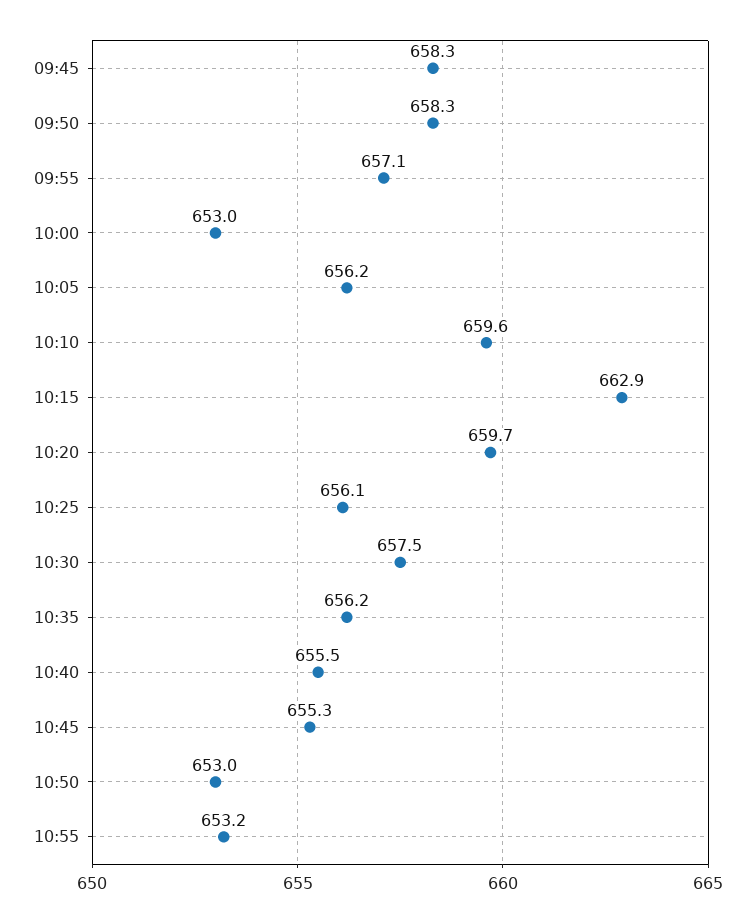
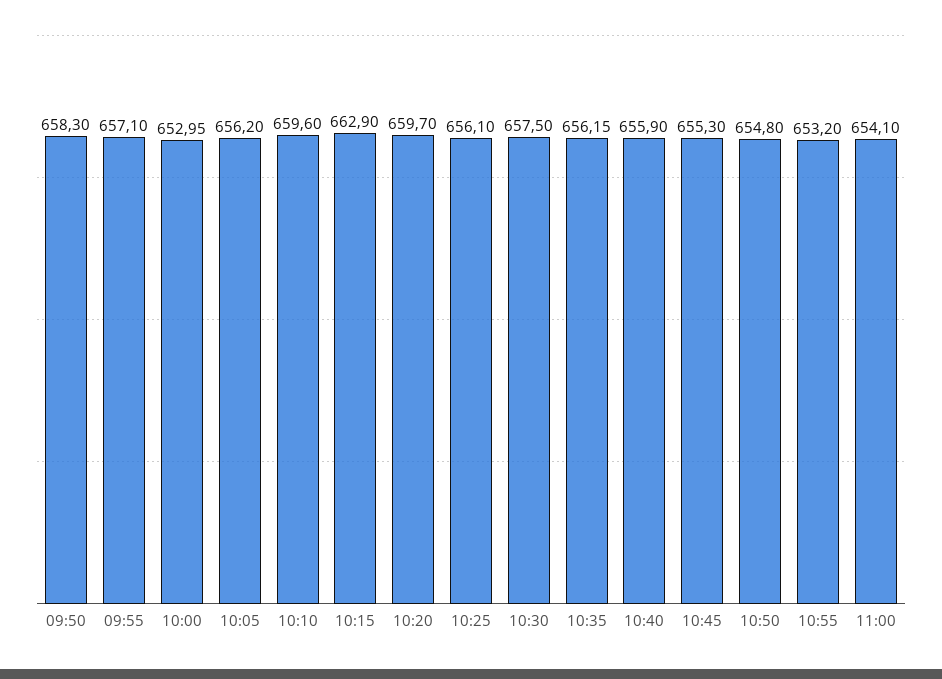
09:45: 658.3 -> none
10:40: 655.5 -> 655.9
10:50: 653 -> 654.8
11:00: none -> 654.1

